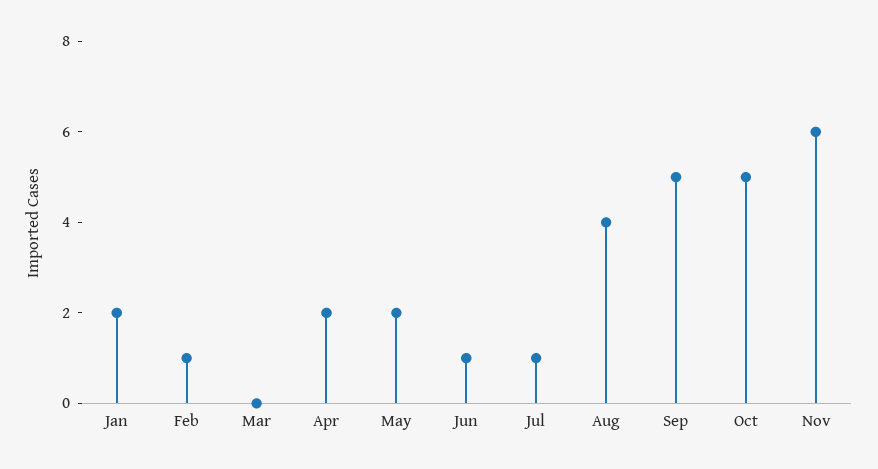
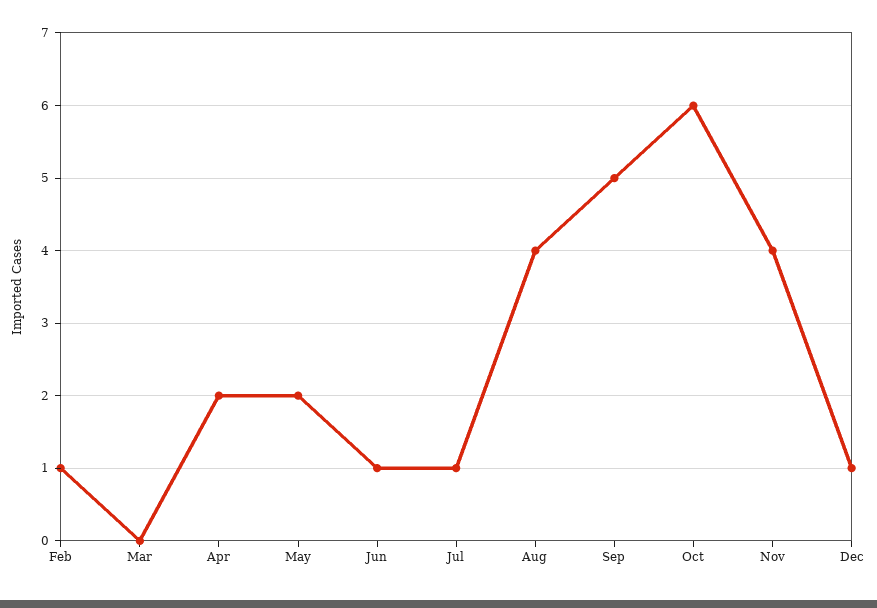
Jan: 2 -> none
Oct: 5 -> 6
Nov: 6 -> 4
Dec: none -> 1

